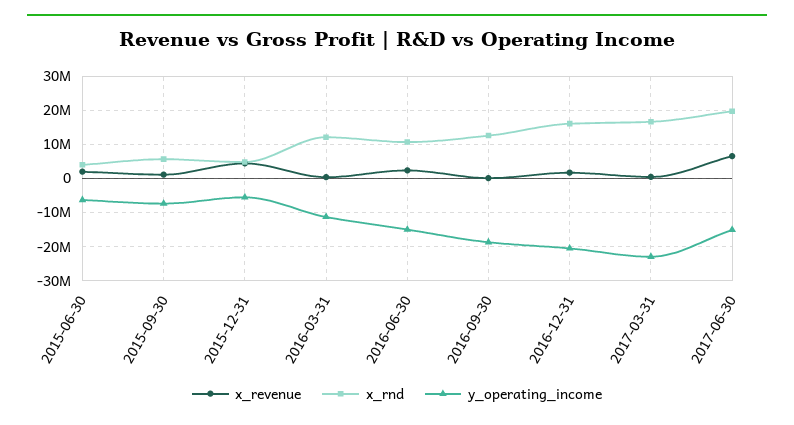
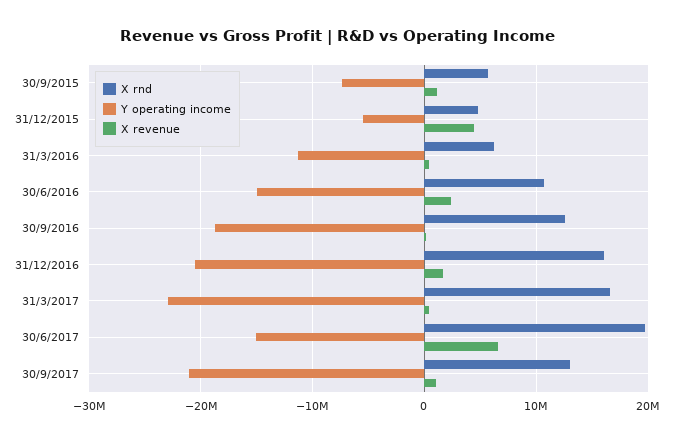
x_revenue, 2015-06-30: 2000000 -> none
x_rnd, 2015-06-30: 4000000 -> none
y_operating_income, 2015-06-30: -6000000 -> none
x_rnd, 2016-03-31: 12000000 -> 6000000
x_rnd, 30/9/2017: none -> 13000000
y_operating_income, 30/9/2017: none -> -21000000
x_revenue, 30/9/2017: none -> 1000000

